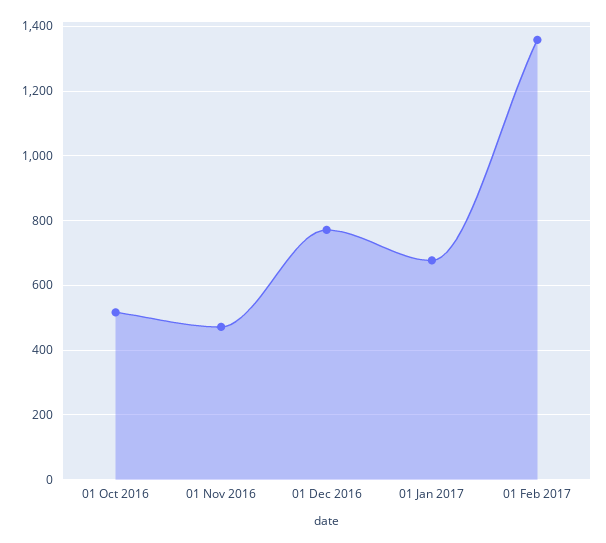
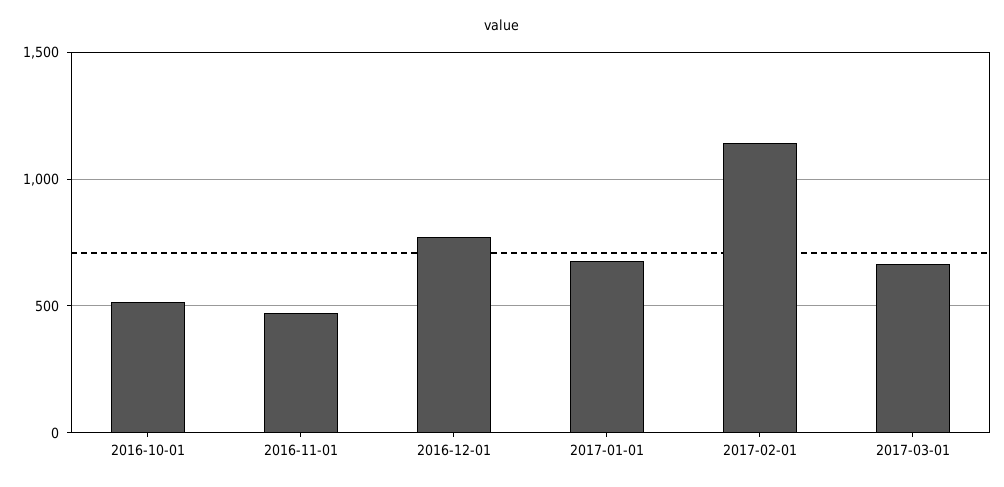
01 Feb 2017: 1360 -> 1150
2017-03-01: none -> 650

